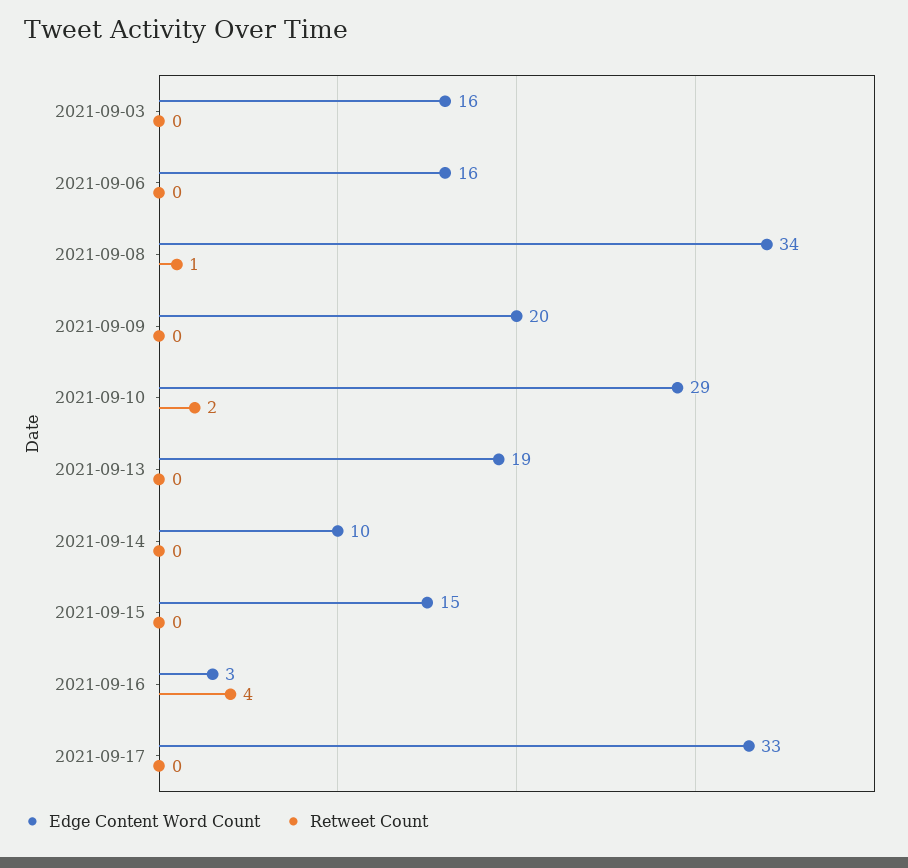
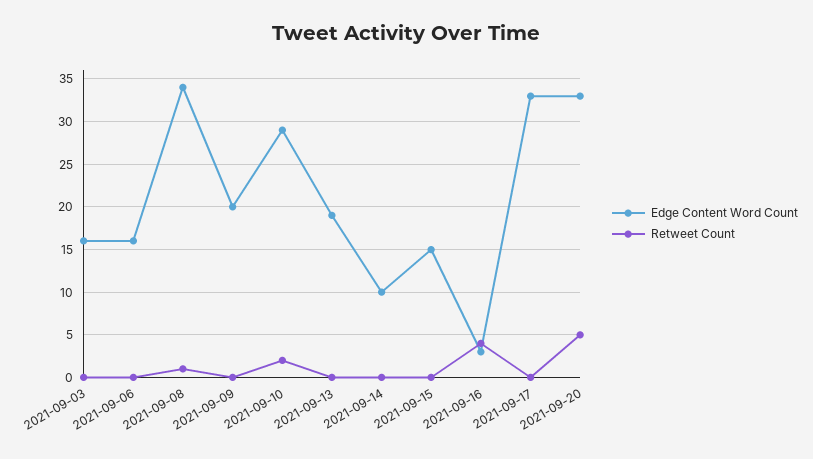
Edge Content Word Count, 2021-09-20: none -> 33
Retweet Count, 2021-09-20: none -> 5

